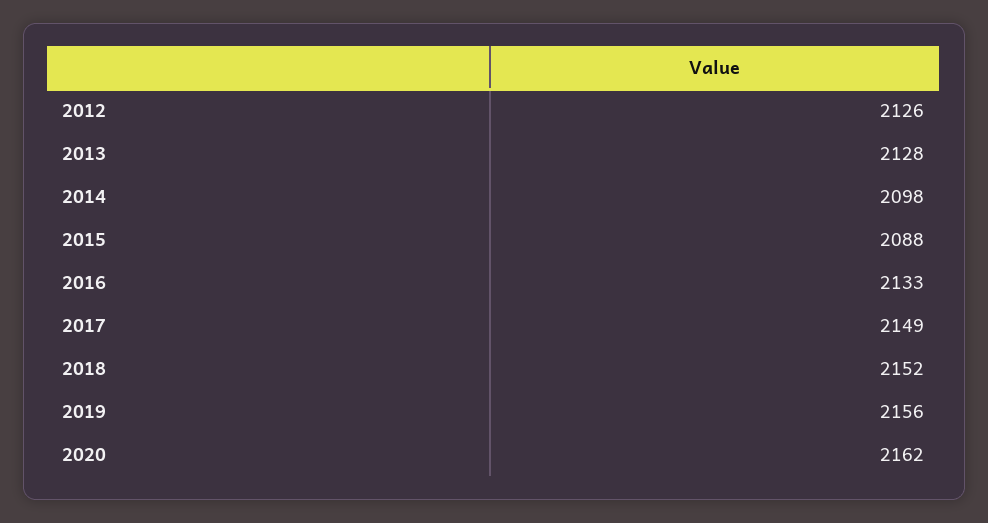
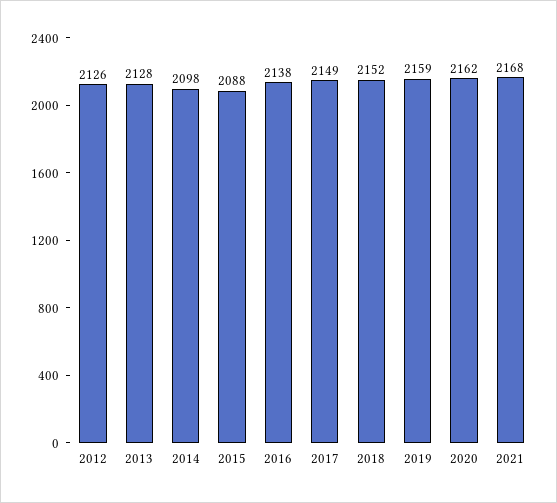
2016: 2133 -> 2138
2019: 2156 -> 2159
2021: none -> 2168

